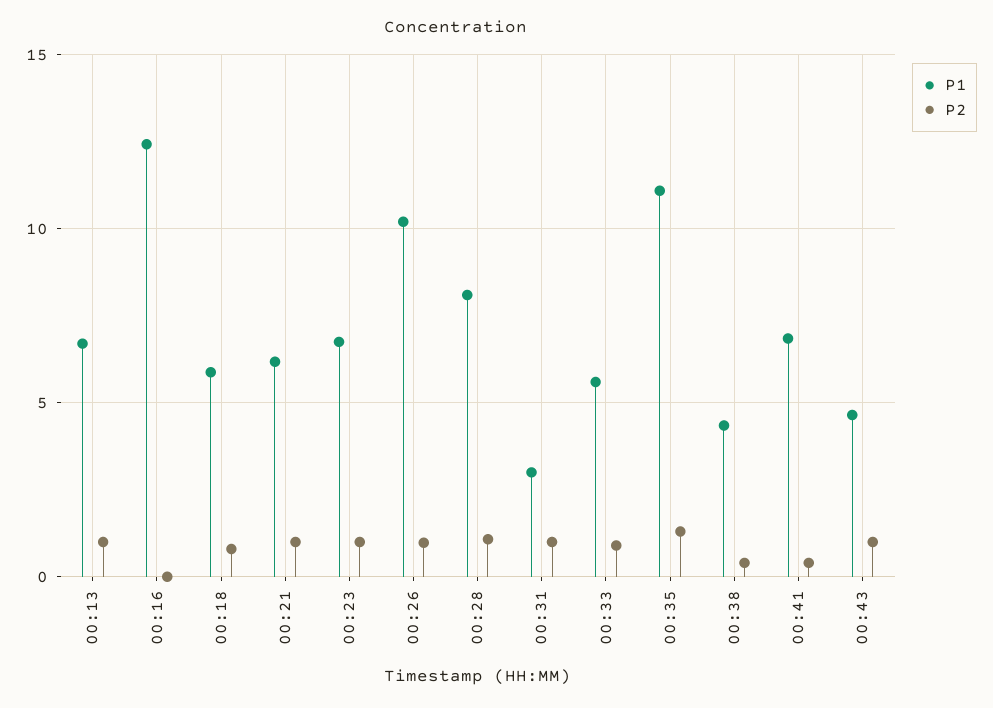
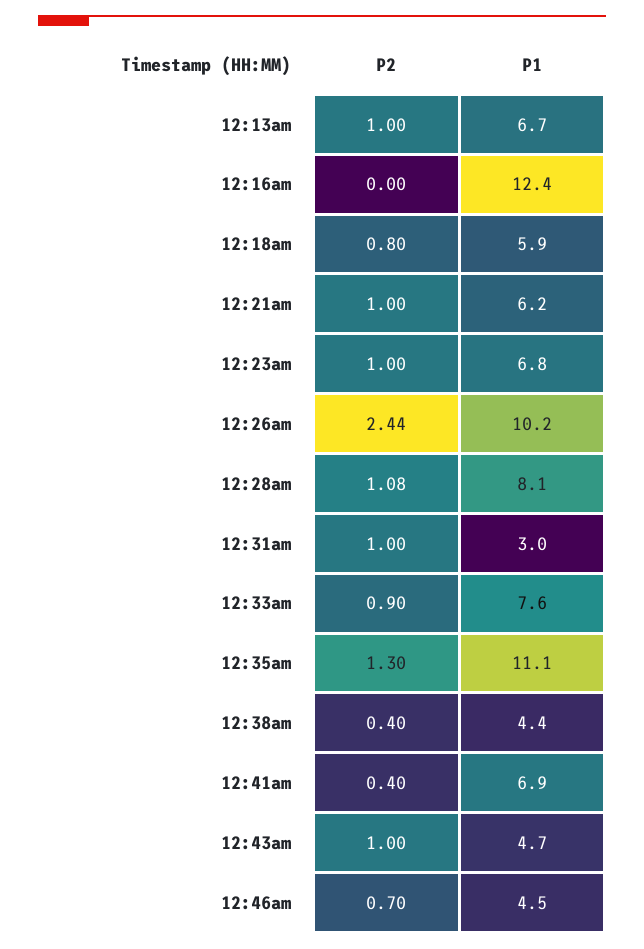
P2, 00:26: 1 -> 2.44
P1, 00:33: 5.5 -> 7.6
P2, 12:46am: none -> 0.7
P1, 12:46am: none -> 4.5

